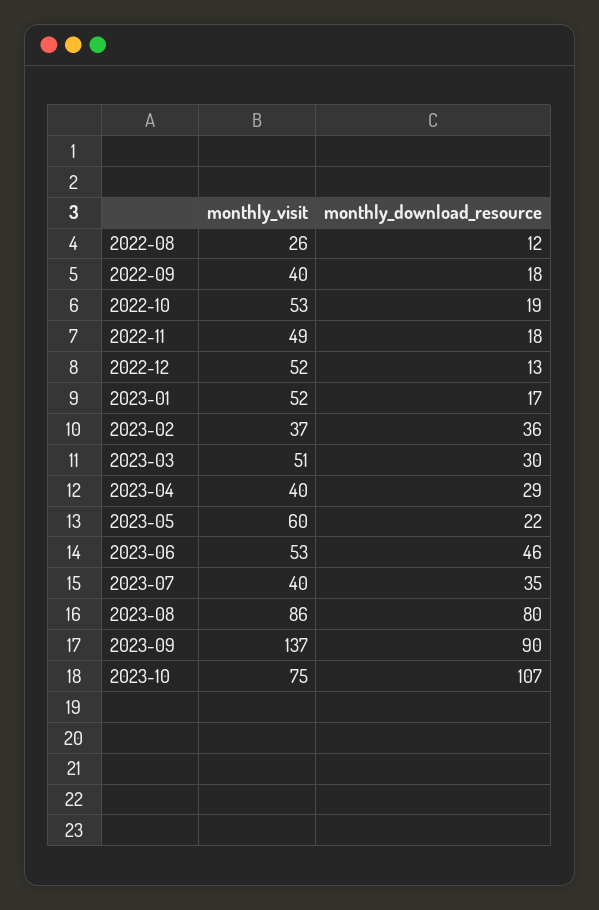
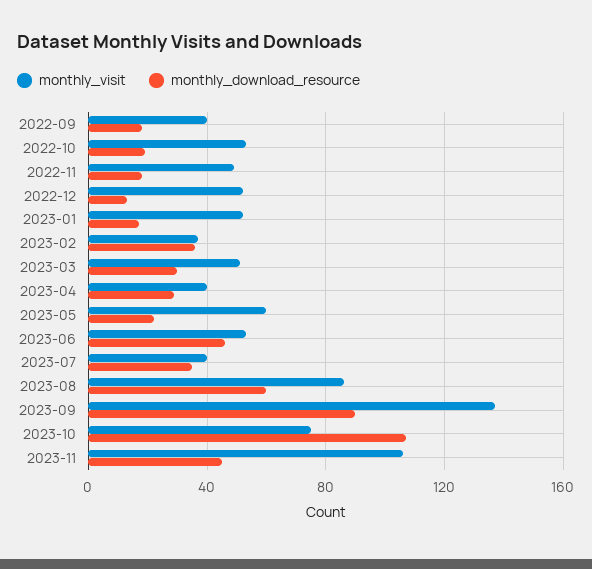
monthly_visit, 2022-08: 26 -> none
monthly_download_resource, 2022-08: 12 -> none
monthly_download_resource, 2023-08: 80 -> 60
monthly_visit, 2023-11: none -> 105
monthly_download_resource, 2023-11: none -> 45

